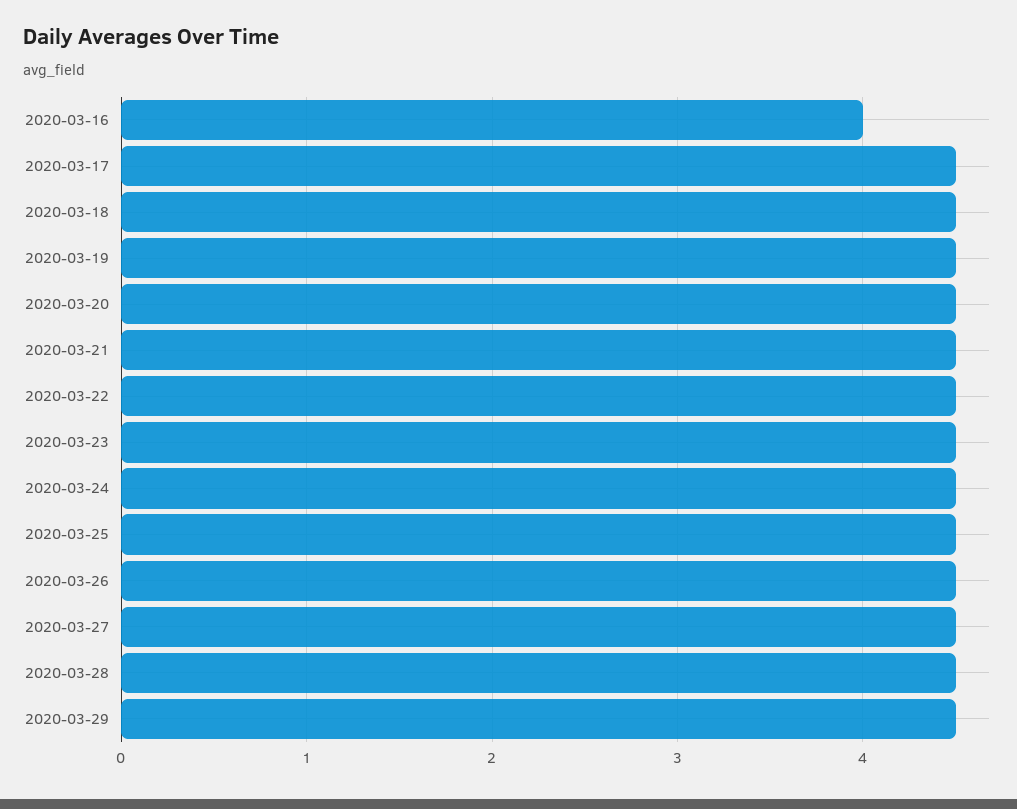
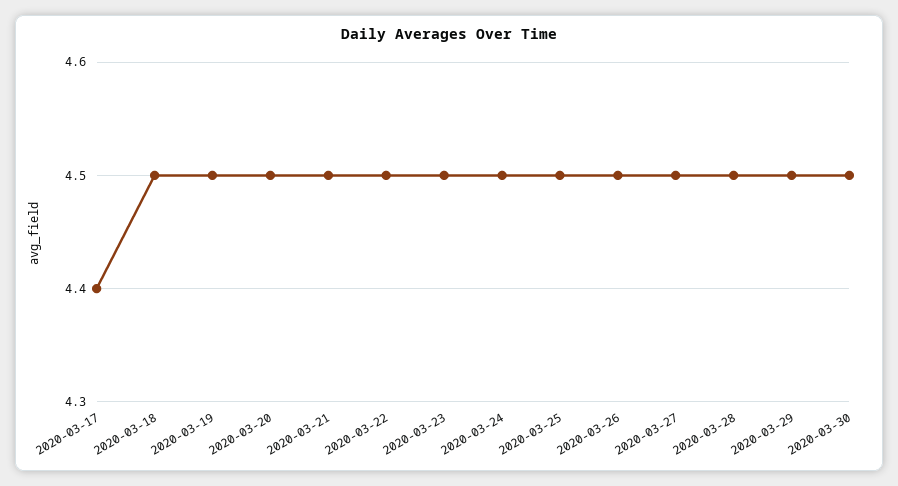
2020-03-16: 4 -> none
2020-03-17: 4.5 -> 4.4
2020-03-30: none -> 4.5

